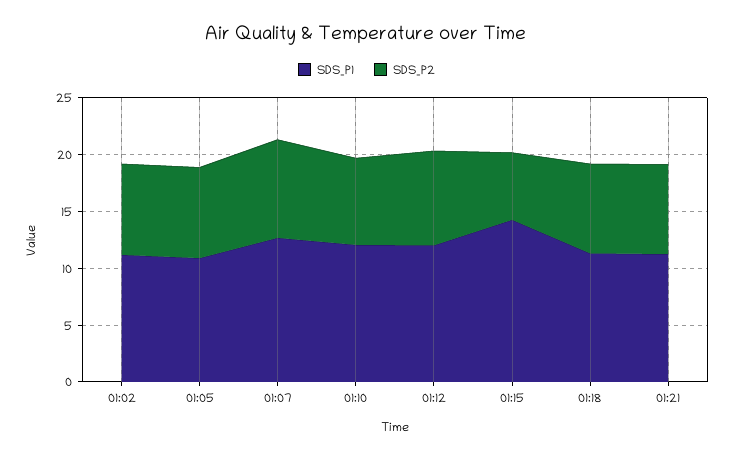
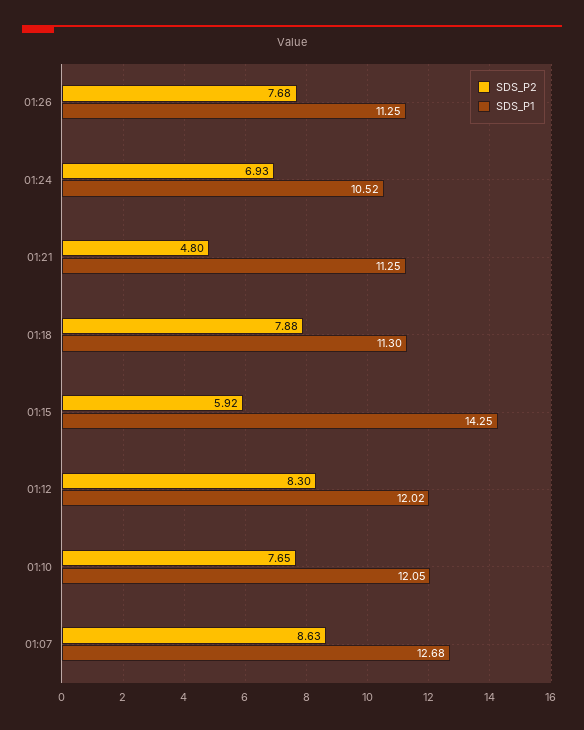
SDS_P1, 01:02: 11 -> none
SDS_P2, 01:02: 8 -> none
SDS_P1, 01:05: 11 -> none
SDS_P2, 01:05: 8 -> none
SDS_P2, 01:21: 8 -> 4.8
SDS_P2, 01:26: none -> 7.68
SDS_P1, 01:26: none -> 11.25
SDS_P2, 01:24: none -> 6.93
SDS_P1, 01:24: none -> 10.52

